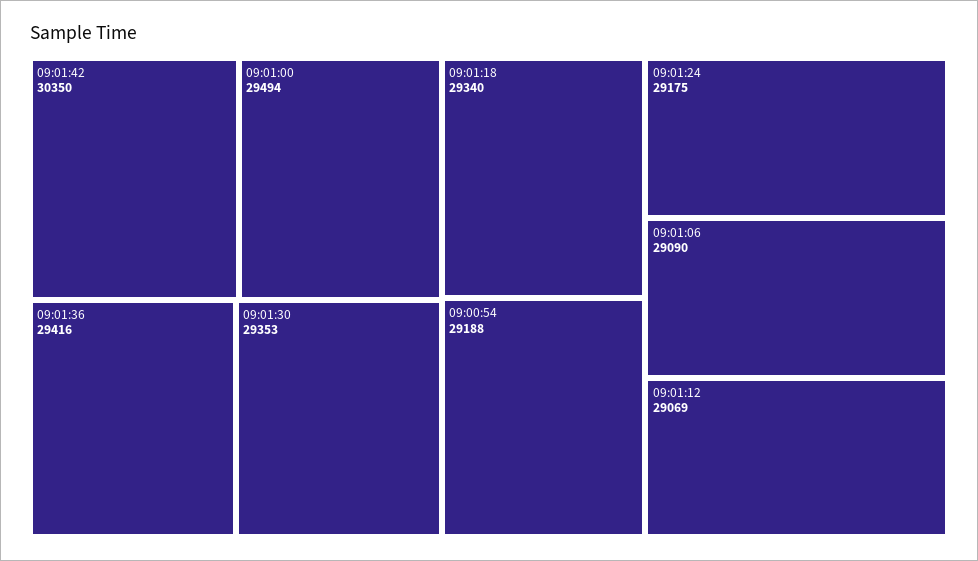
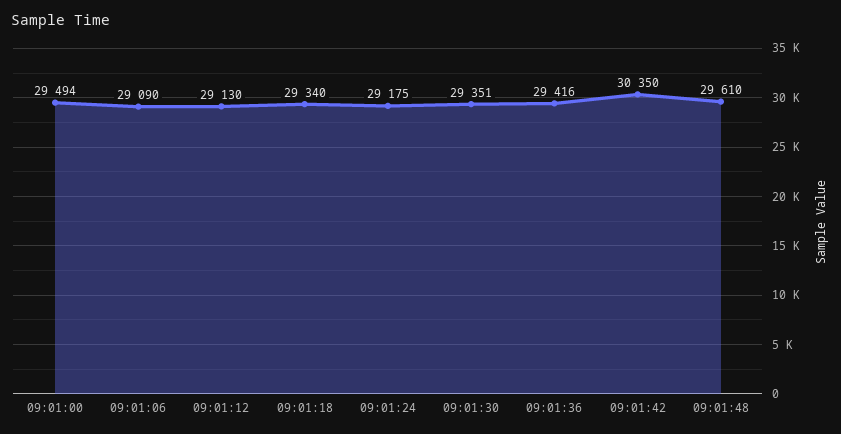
09:01:30: 29353 -> 29351
09:00:54: 29188 -> none
09:01:12: 29069 -> 29130
09:01:48: none -> 29610

